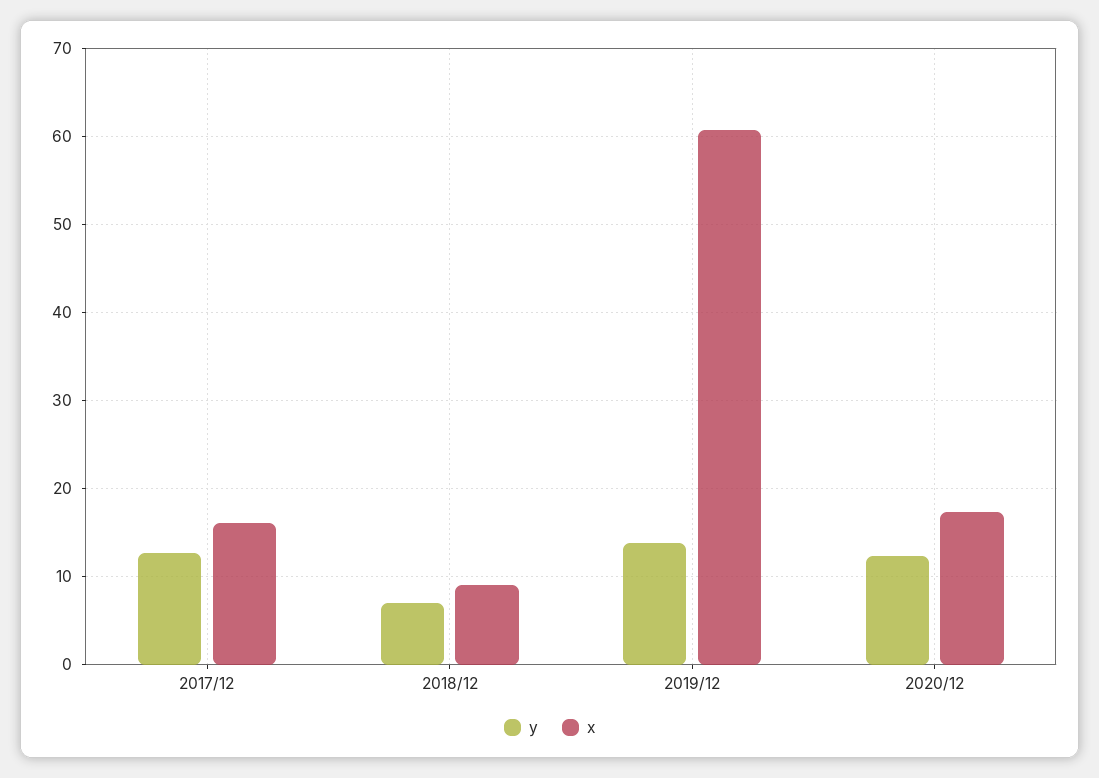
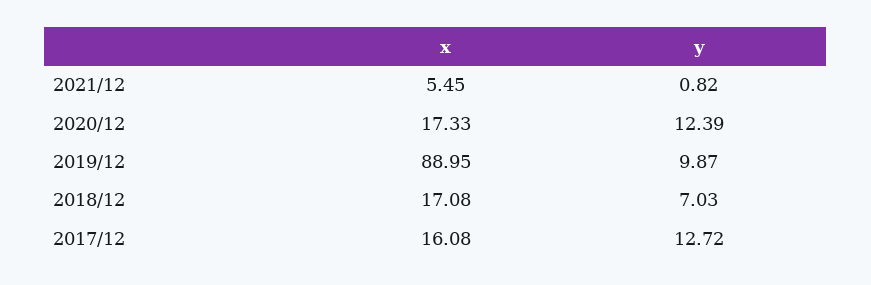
x, 2018/12: 9 -> 17.08
y, 2019/12: 14 -> 9.87
x, 2019/12: 61 -> 88.95
x, 2021/12: none -> 5.45
y, 2021/12: none -> 0.82

